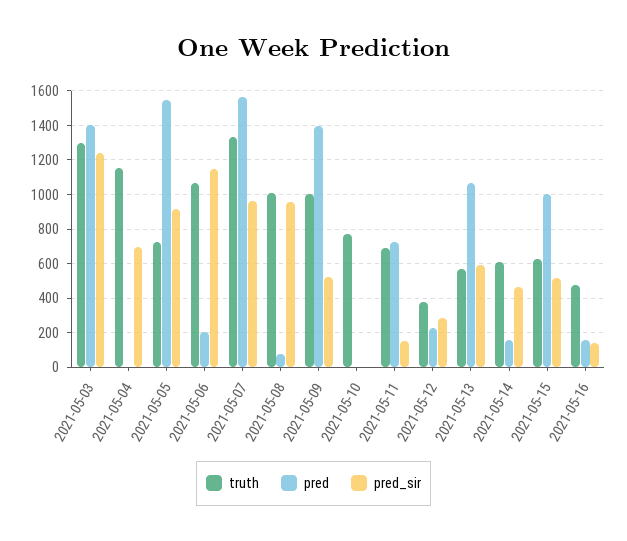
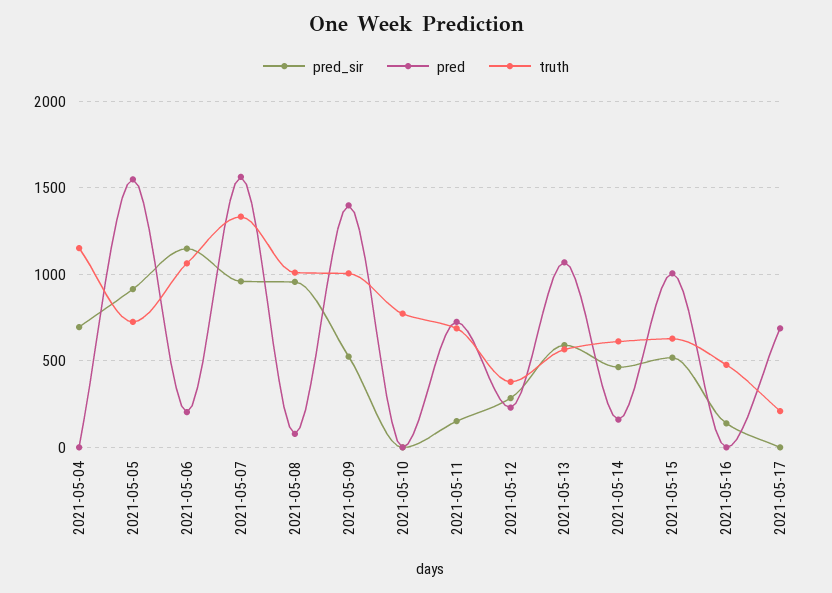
truth, 2021-05-03: 1300 -> none
pred, 2021-05-03: 1400 -> none
pred_sir, 2021-05-03: 1250 -> none
pred, 2021-05-16: 150 -> 0
pred_sir, 2021-05-17: none -> 0
pred, 2021-05-17: none -> 700
truth, 2021-05-17: none -> 200

